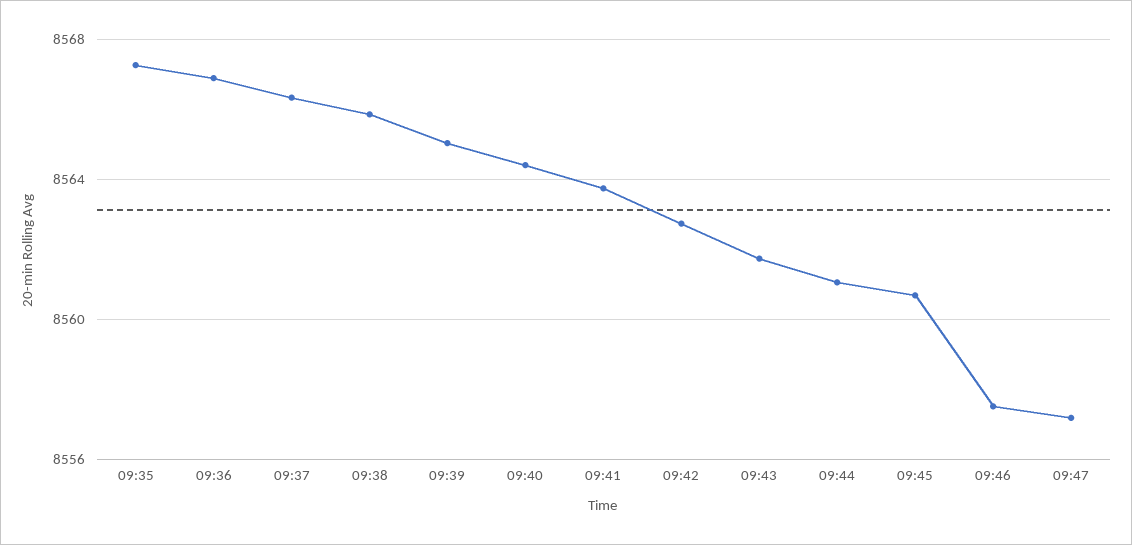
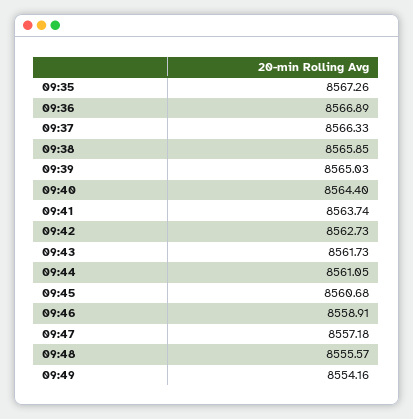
09:46: 8557.5 -> 8558.91
09:48: none -> 8555.57
09:49: none -> 8554.16

